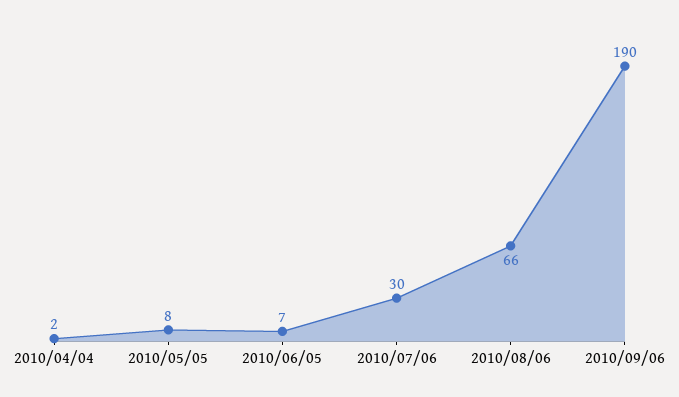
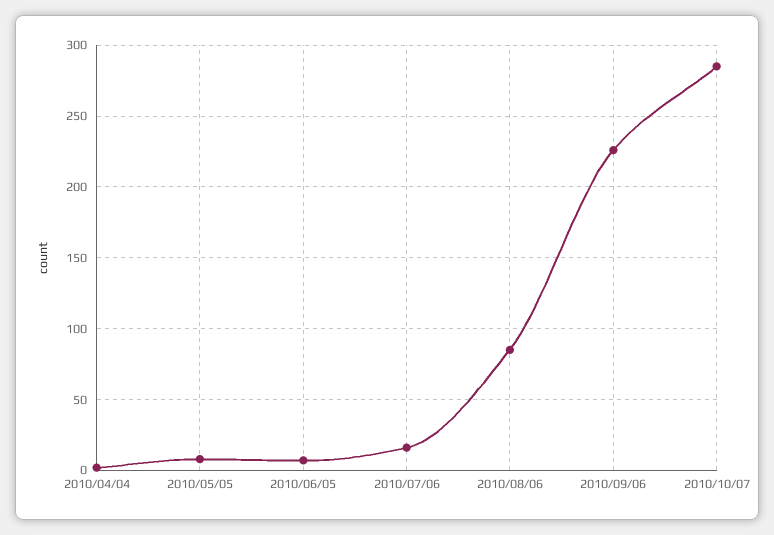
2010/07/06: 30 -> 15
2010/08/06: 66 -> 85
2010/09/06: 190 -> 225
2010/10/07: none -> 285

